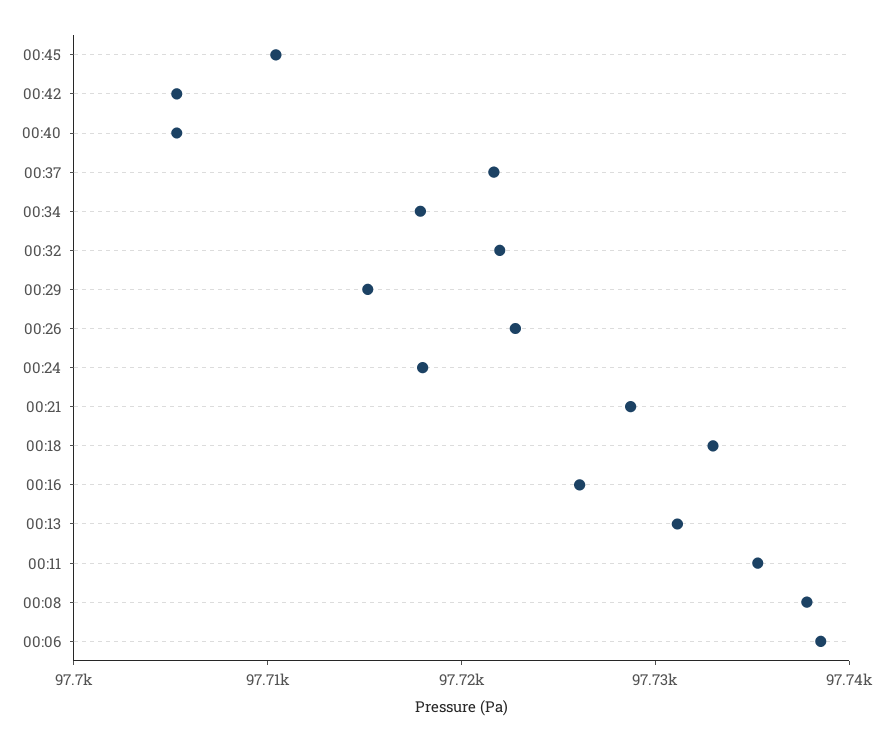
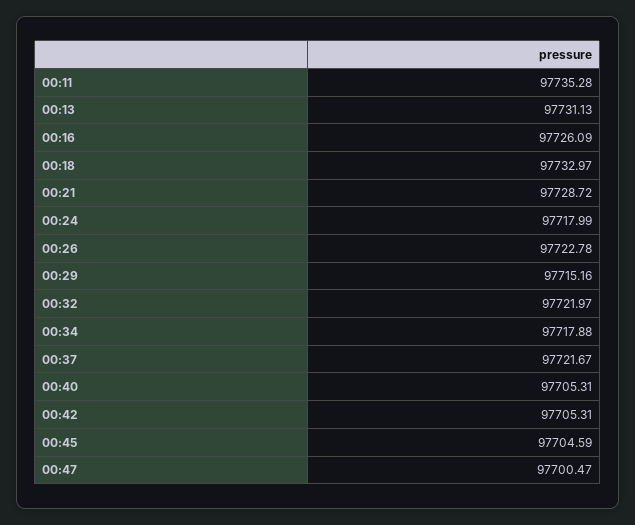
00:45: 97710 -> 97704.59
00:08: 97738 -> none
00:06: 97738 -> none
00:47: none -> 97700.47

